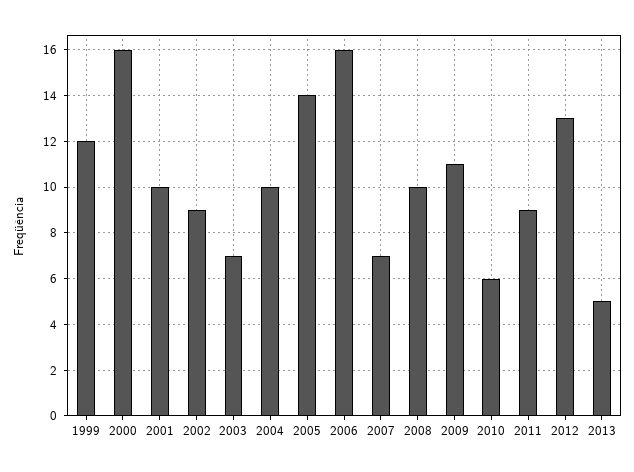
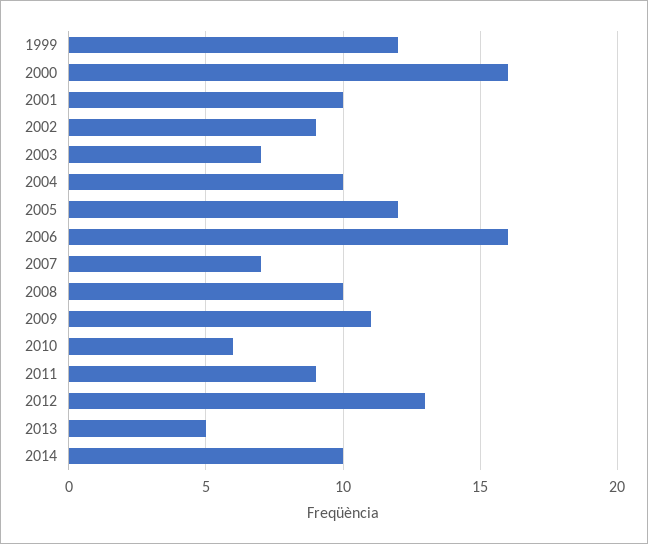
2005: 14 -> 12
2014: none -> 10

